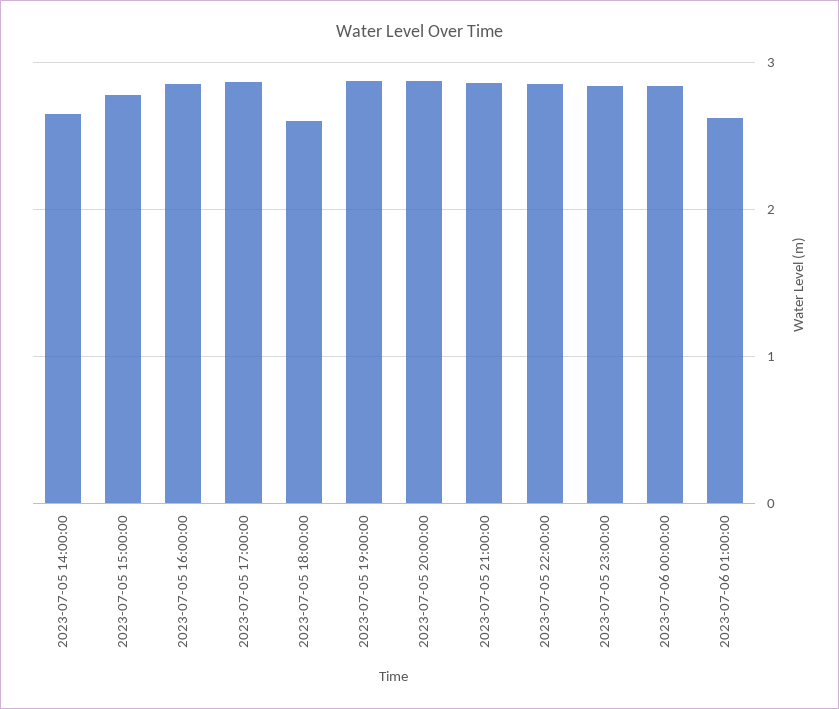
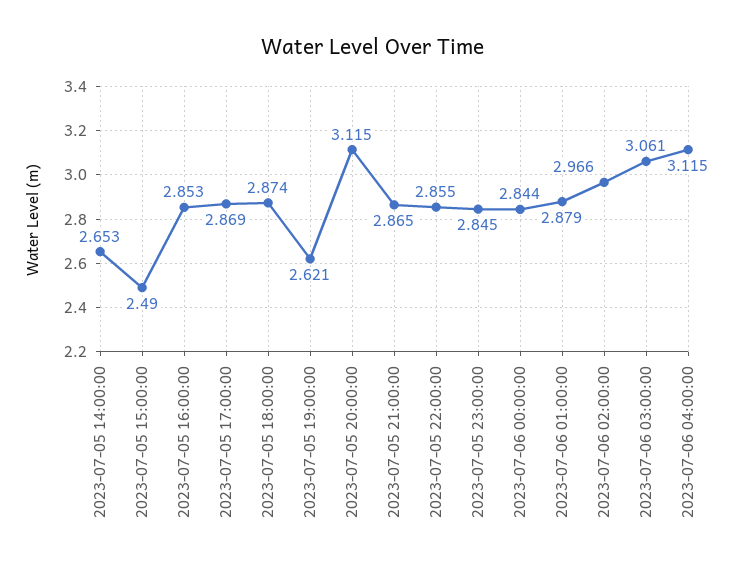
2023-07-05 15:00:00: 2.8 -> 2.49
2023-07-05 18:00:00: 2.6 -> 2.874
2023-07-05 19:00:00: 2.9 -> 2.621
2023-07-05 20:00:00: 2.9 -> 3.115
2023-07-06 01:00:00: 2.6 -> 2.879
2023-07-06 02:00:00: none -> 2.966
2023-07-06 03:00:00: none -> 3.061
2023-07-06 04:00:00: none -> 3.115

